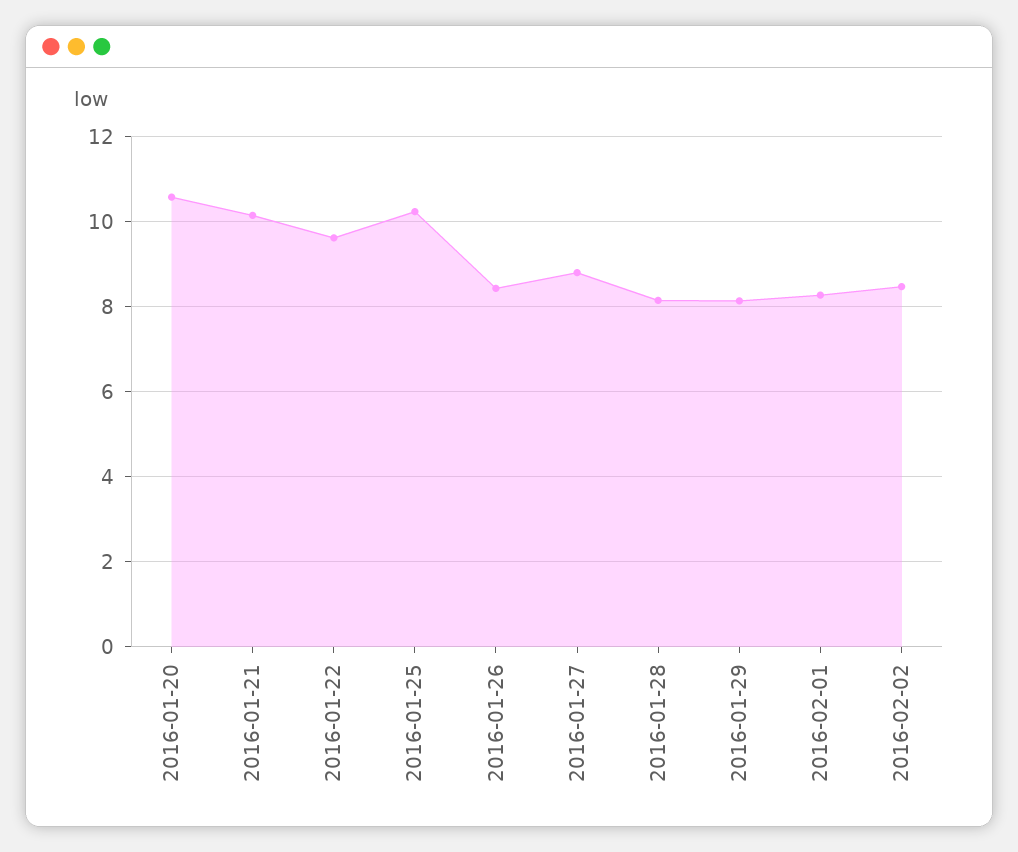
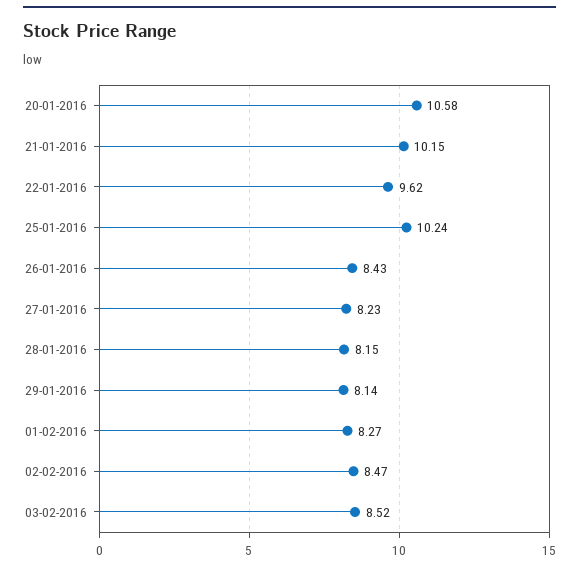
2016-01-27: 8.8 -> 8.23
03-02-2016: none -> 8.52

